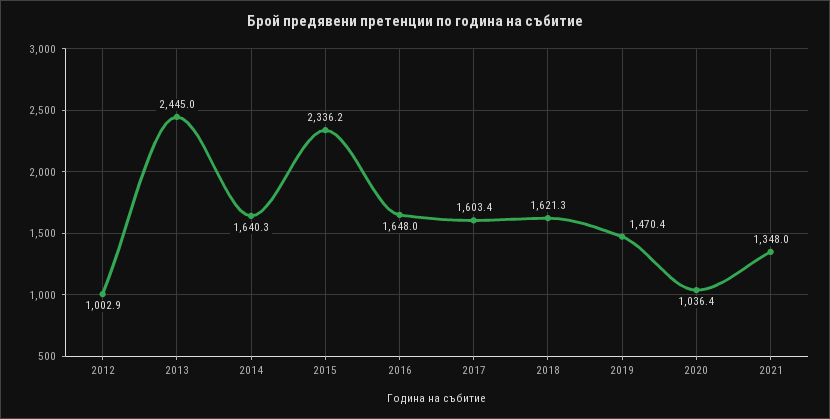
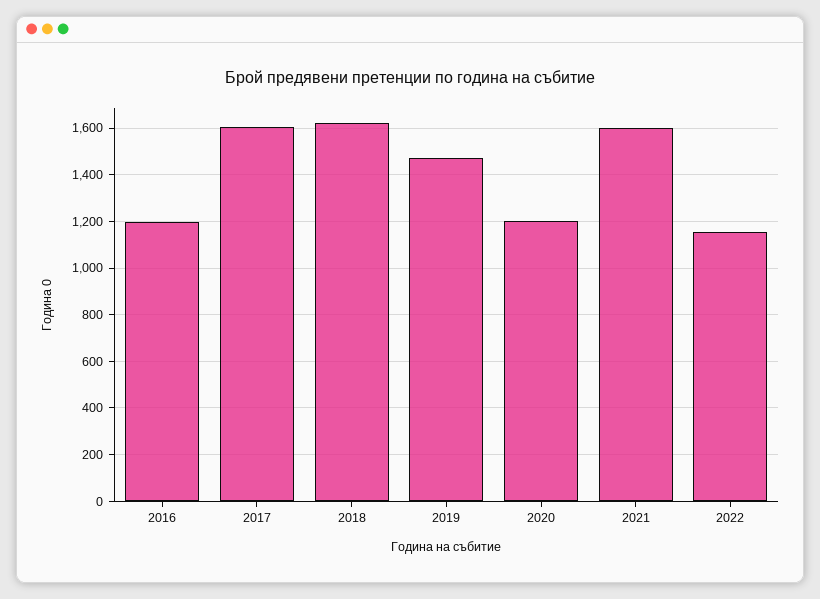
2012: 1002.9 -> none
2013: 2445 -> none
2014: 1640.3 -> none
2015: 2336.2 -> none
2016: 1648 -> 1200
2020: 1036.4 -> 1200
2021: 1348 -> 1600
2022: none -> 1150

